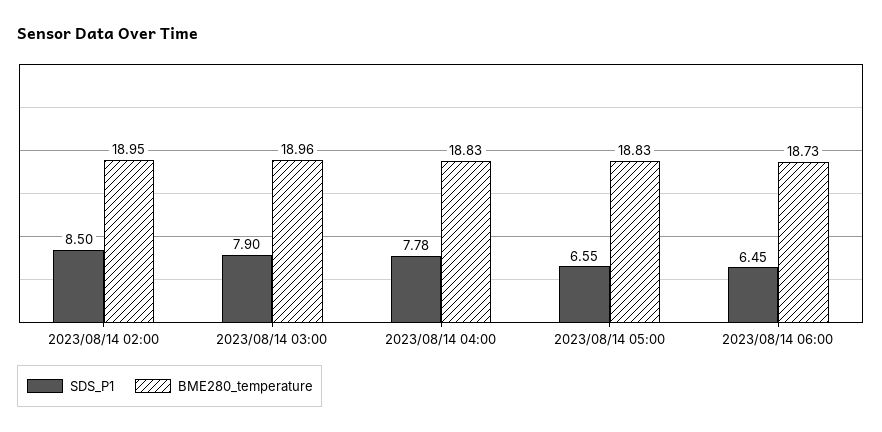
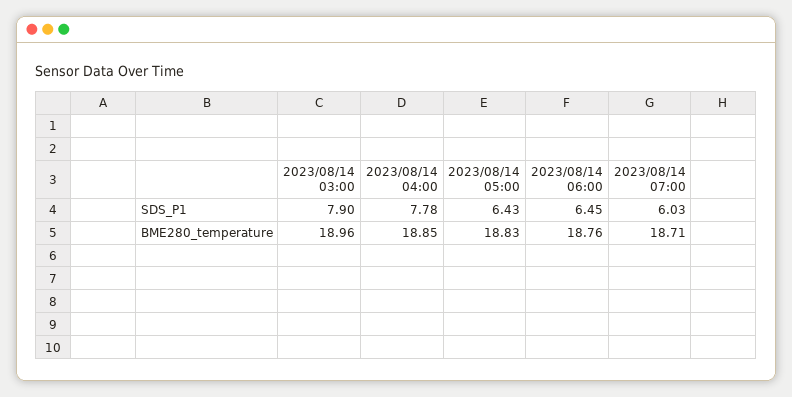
SDS_P1, 2023/08/14 02:00: 8.5 -> none
BME280_temperature, 2023/08/14 02:00: 18.95 -> none
BME280_temperature, 2023/08/14 04:00: 18.83 -> 18.85
SDS_P1, 2023/08/14 05:00: 6.55 -> 6.43
BME280_temperature, 2023/08/14 06:00: 18.73 -> 18.76
SDS_P1, 2023/08/14 07:00: none -> 6.03
BME280_temperature, 2023/08/14 07:00: none -> 18.71

